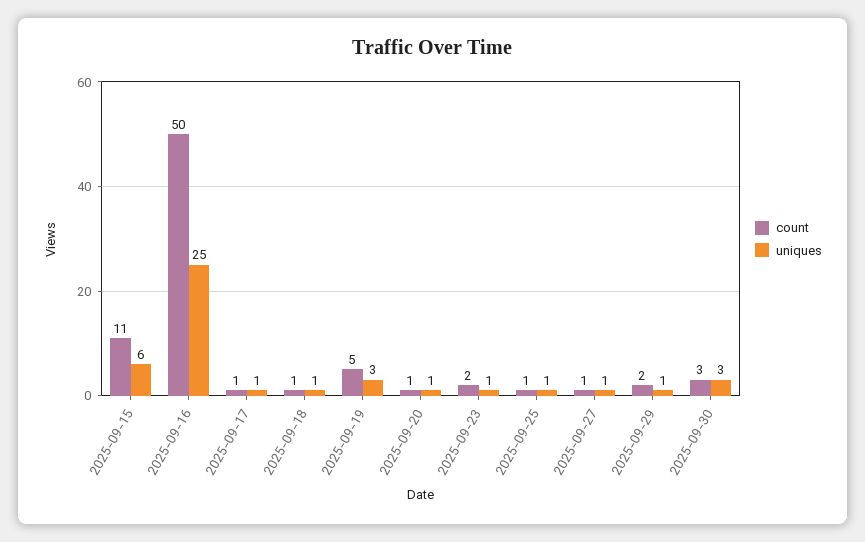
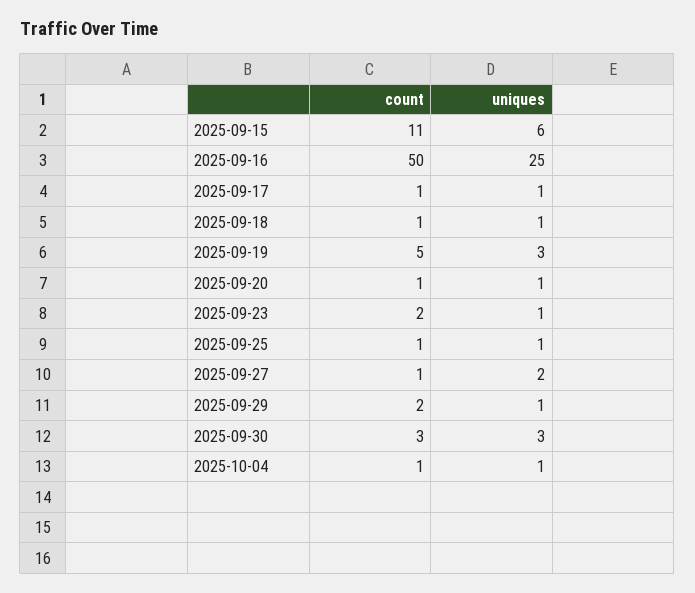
uniques, 2025-09-27: 1 -> 2
count, 2025-10-04: none -> 1
uniques, 2025-10-04: none -> 1

